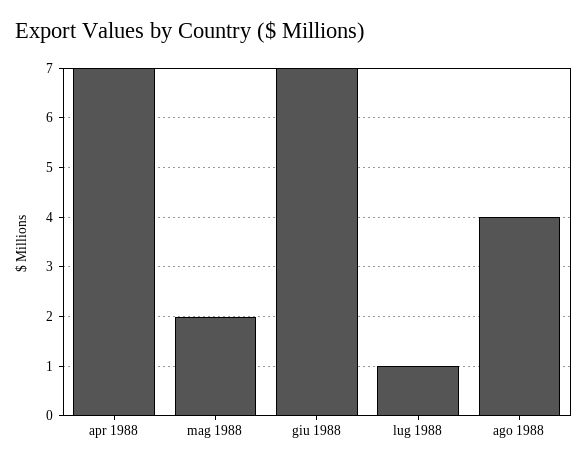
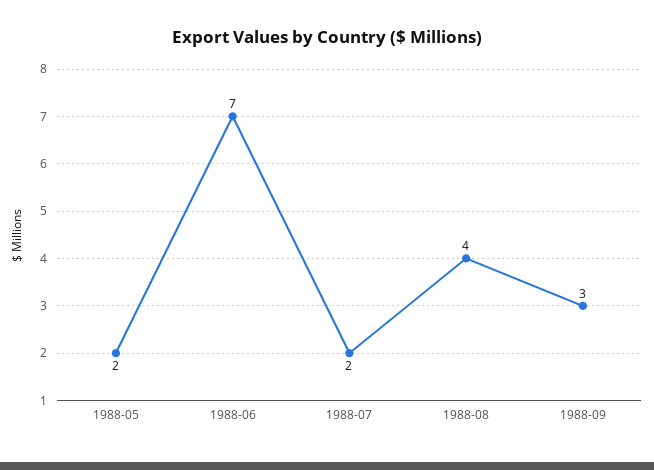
apr 1988: 7 -> none
lug 1988: 1 -> 2
1988-09: none -> 3

